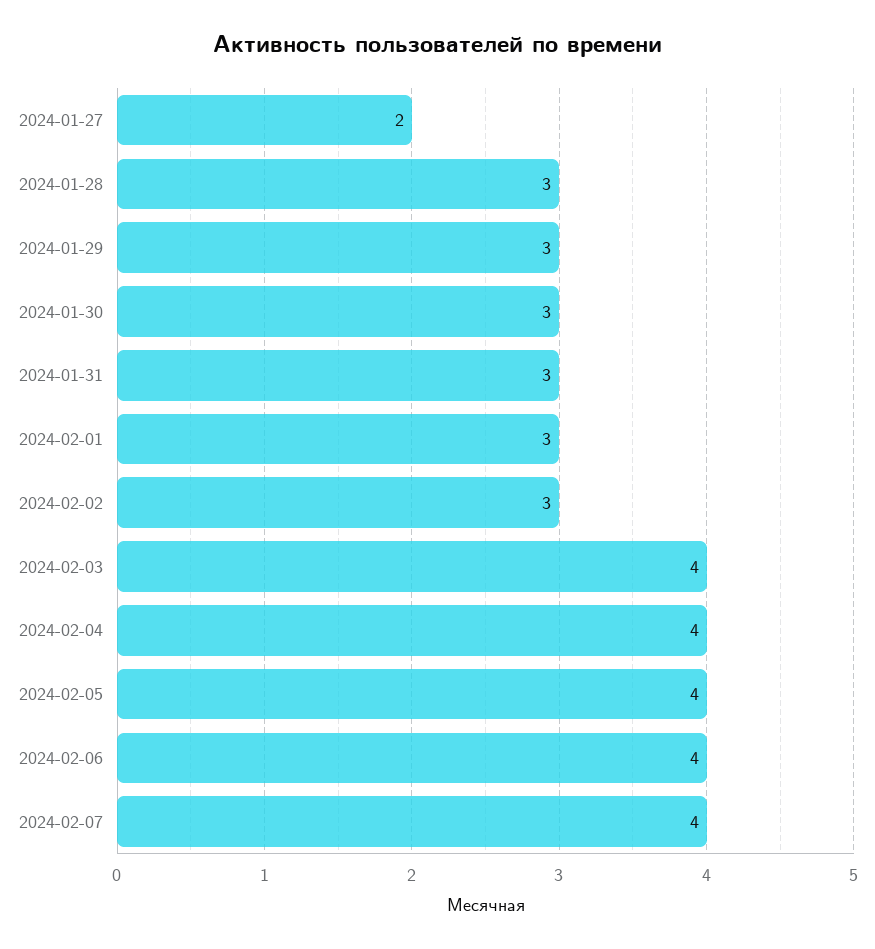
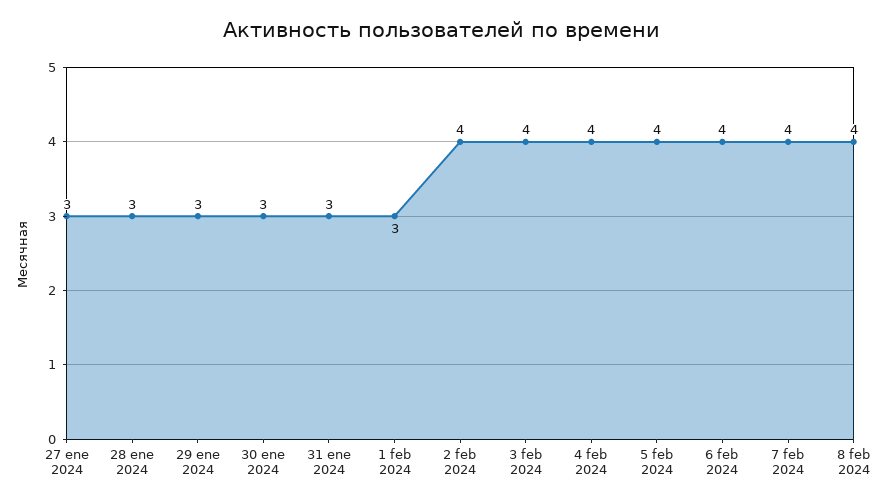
2024-01-27: 2 -> 3
2024-02-02: 3 -> 4
8 feb 2024: none -> 4

